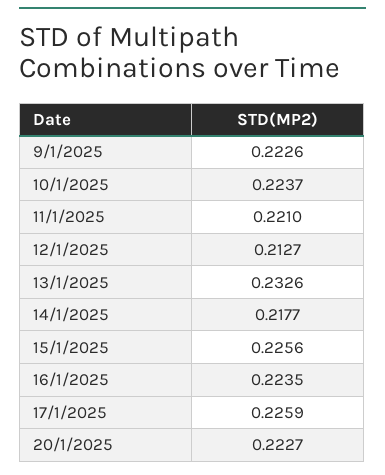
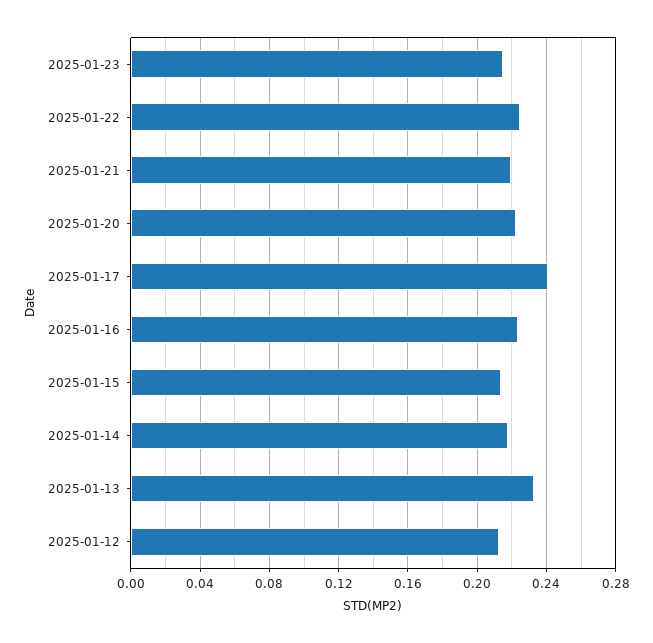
9/1/2025: 0.2226 -> none
10/1/2025: 0.2237 -> none
11/1/2025: 0.221 -> none
15/1/2025: 0.2256 -> 0.215
17/1/2025: 0.2259 -> 0.24
2025-01-23: none -> 0.215
2025-01-22: none -> 0.225
2025-01-21: none -> 0.22

